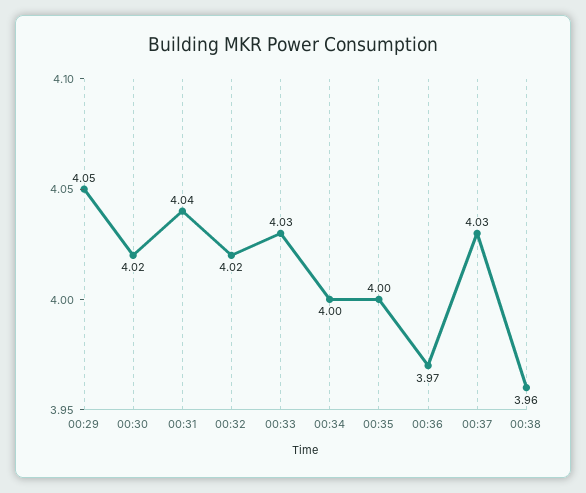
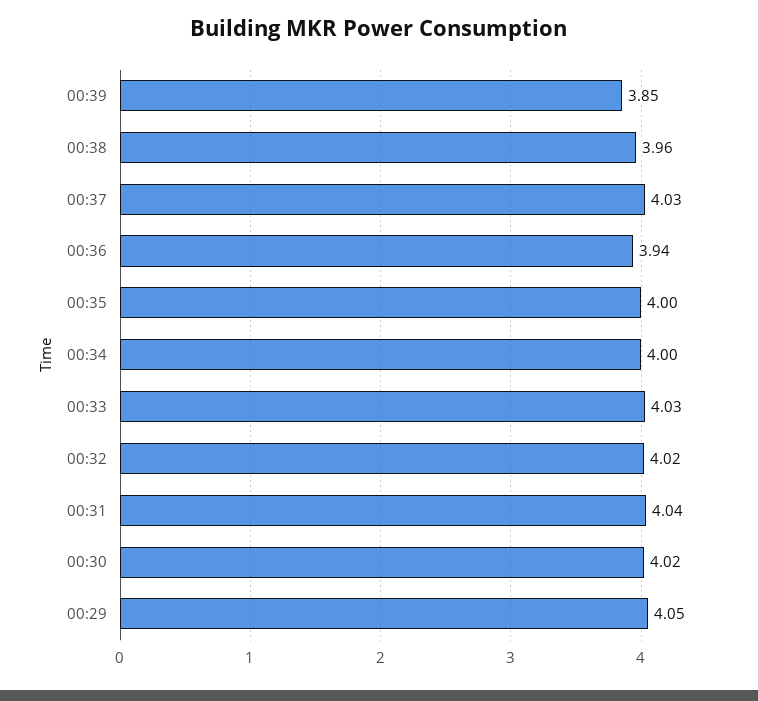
00:36: 3.97 -> 3.94
00:39: none -> 3.85

